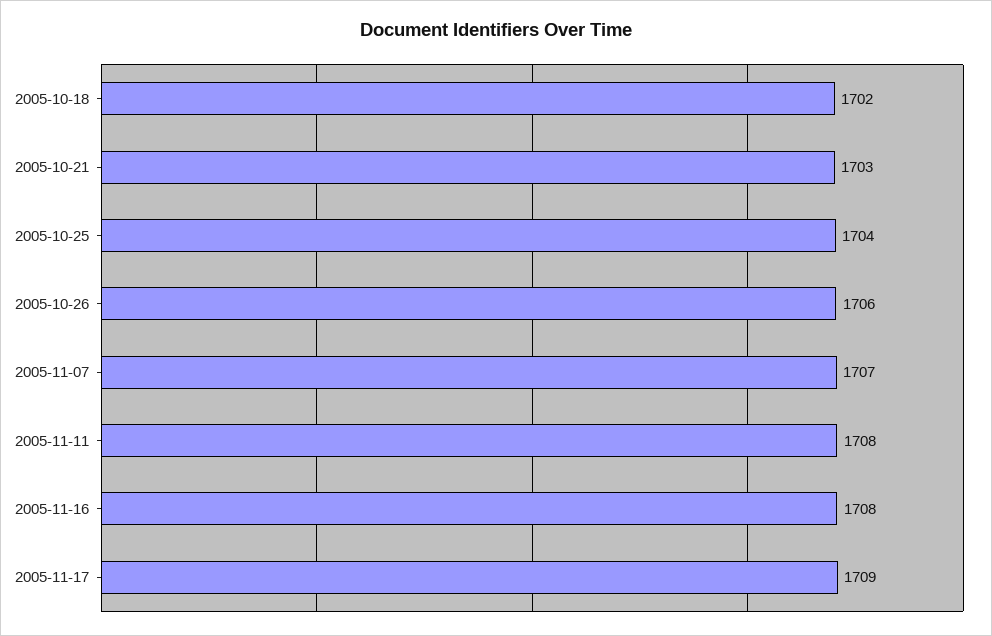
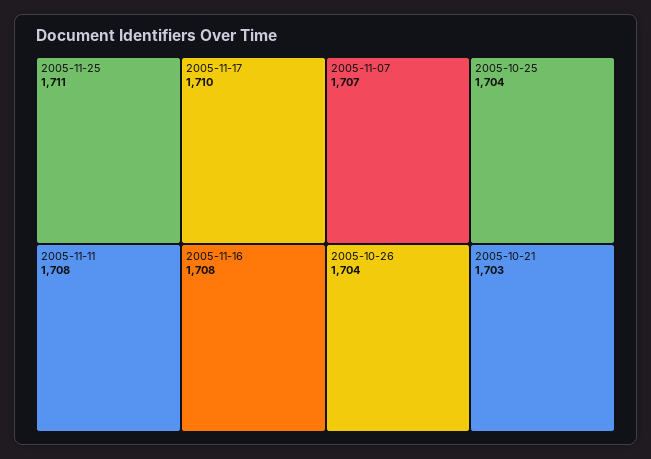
2005-10-18: 1702 -> none
2005-10-26: 1706 -> 1704
2005-11-17: 1709 -> 1710
2005-11-25: none -> 1711

